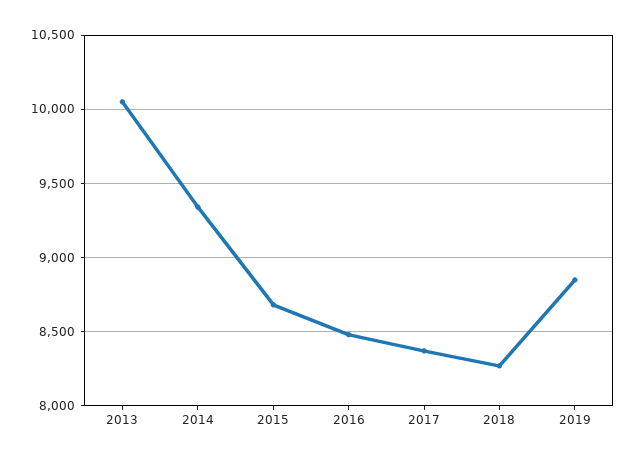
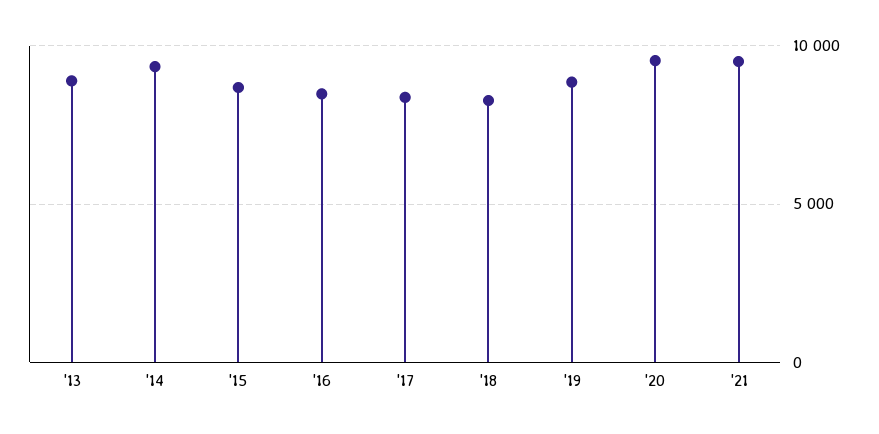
2013: 10050 -> 9000
'20: none -> 9500
'21: none -> 9500

